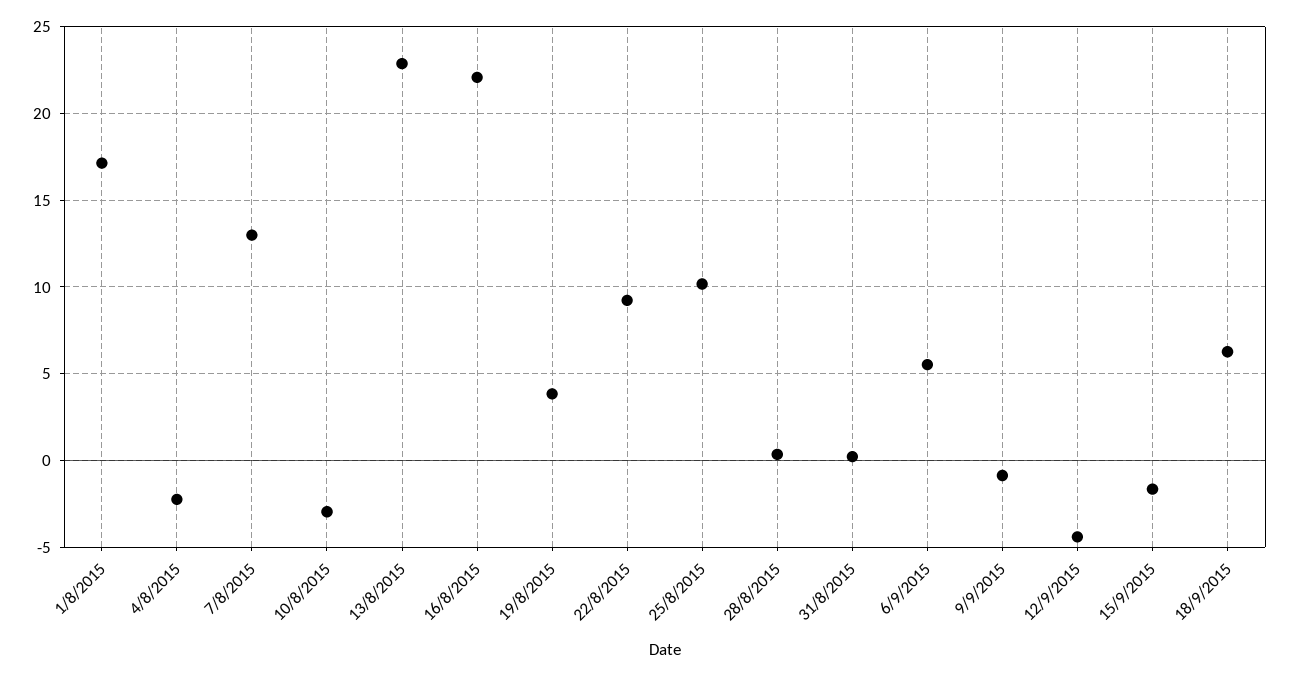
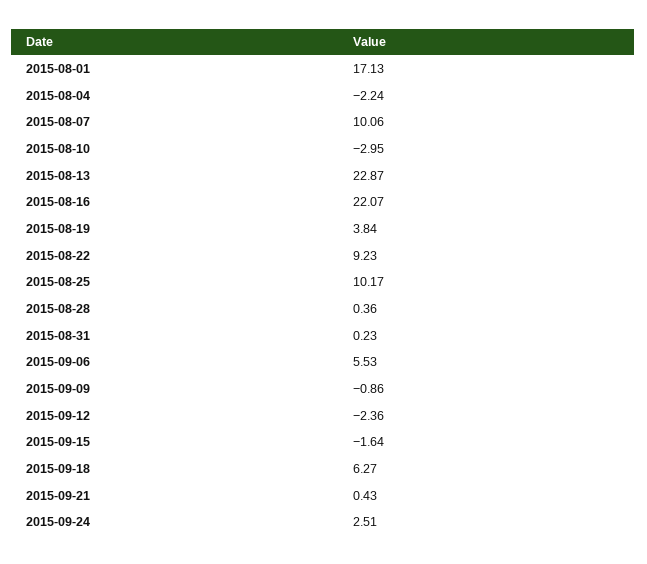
7/8/2015: 13 -> 10.06
12/9/2015: -4.5 -> -2.36
2015-09-21: none -> 0.43
2015-09-24: none -> 2.51

